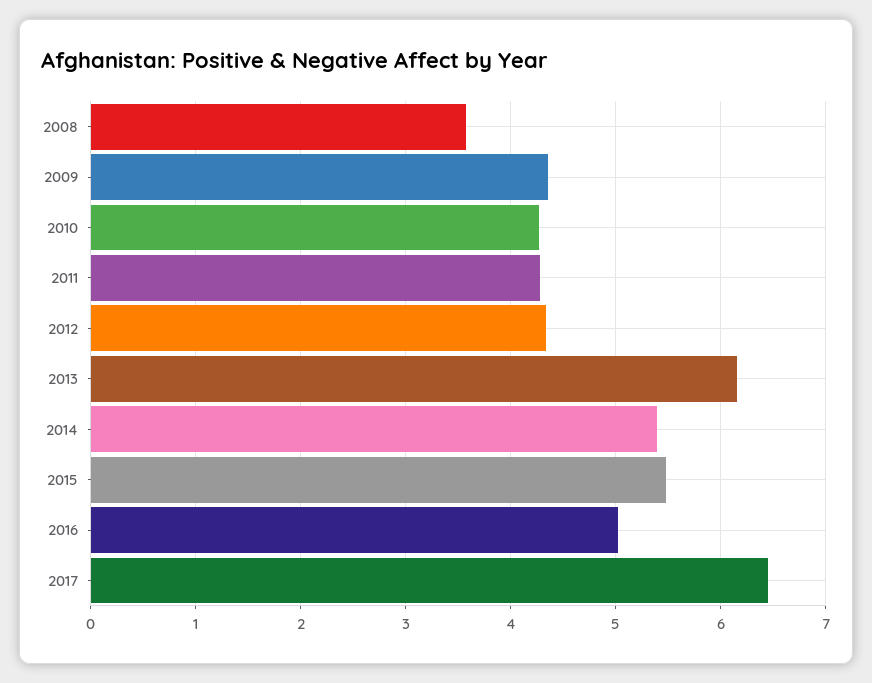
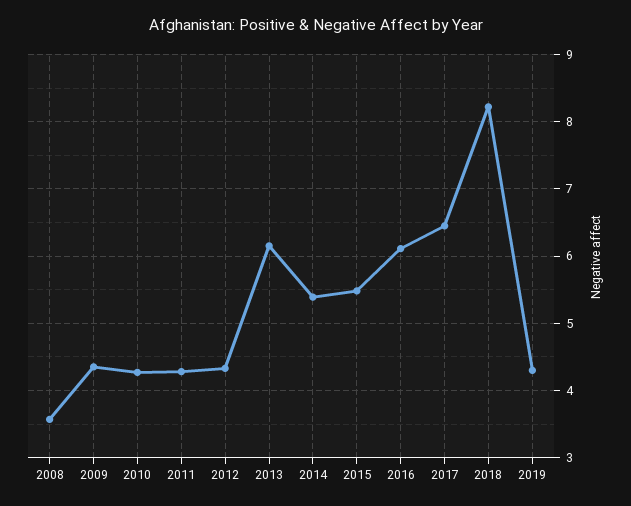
2016: 5 -> 6.1
2018: none -> 8.2
2019: none -> 4.3

